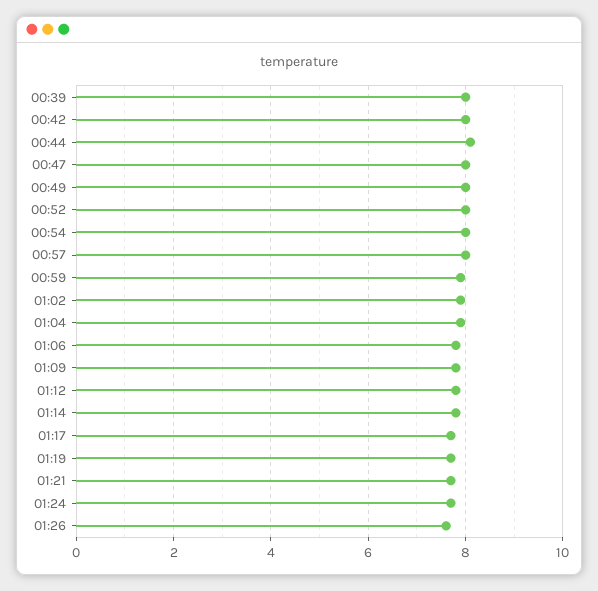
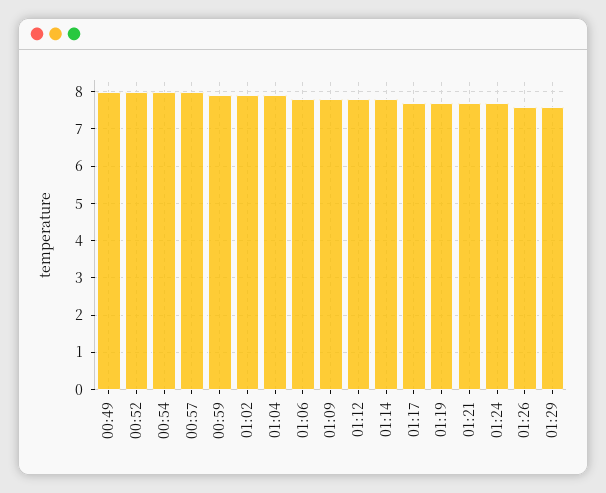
00:39: 8 -> none
00:42: 8 -> none
00:44: 8 -> none
00:47: 8 -> none
01:29: none -> 7.5

